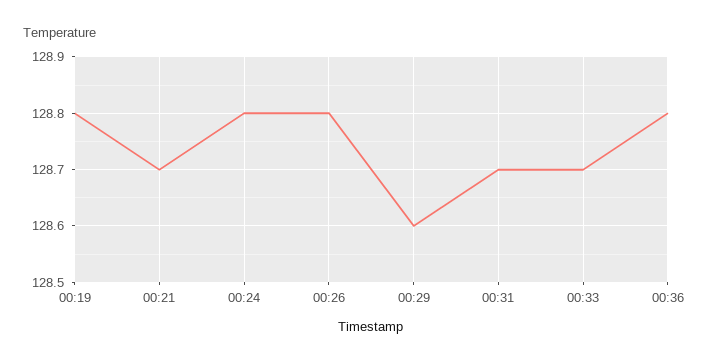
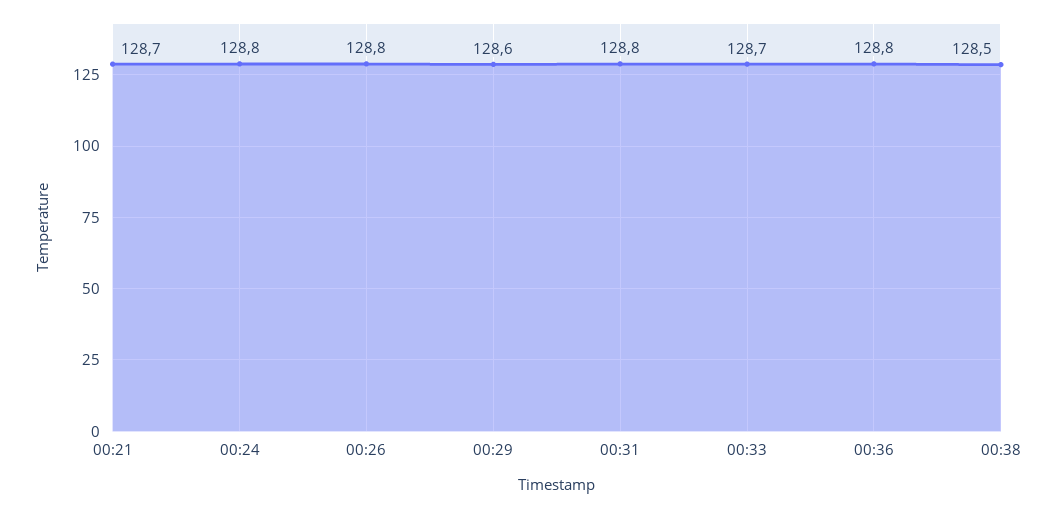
00:19: 128.8 -> none
00:31: 128.7 -> 128.8
00:38: none -> 128.5

